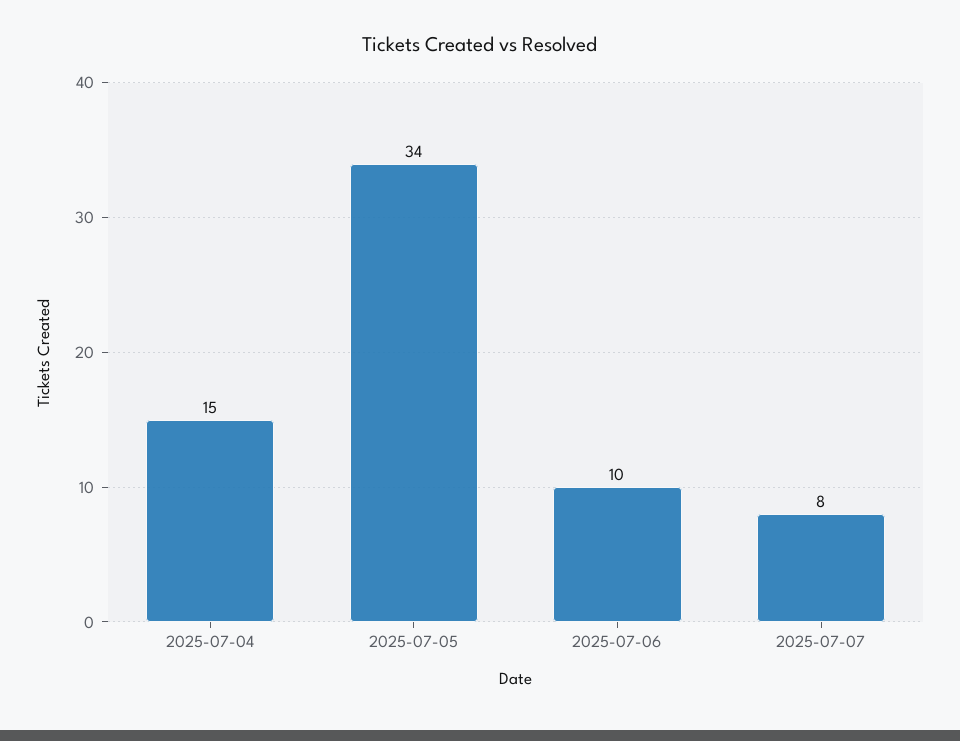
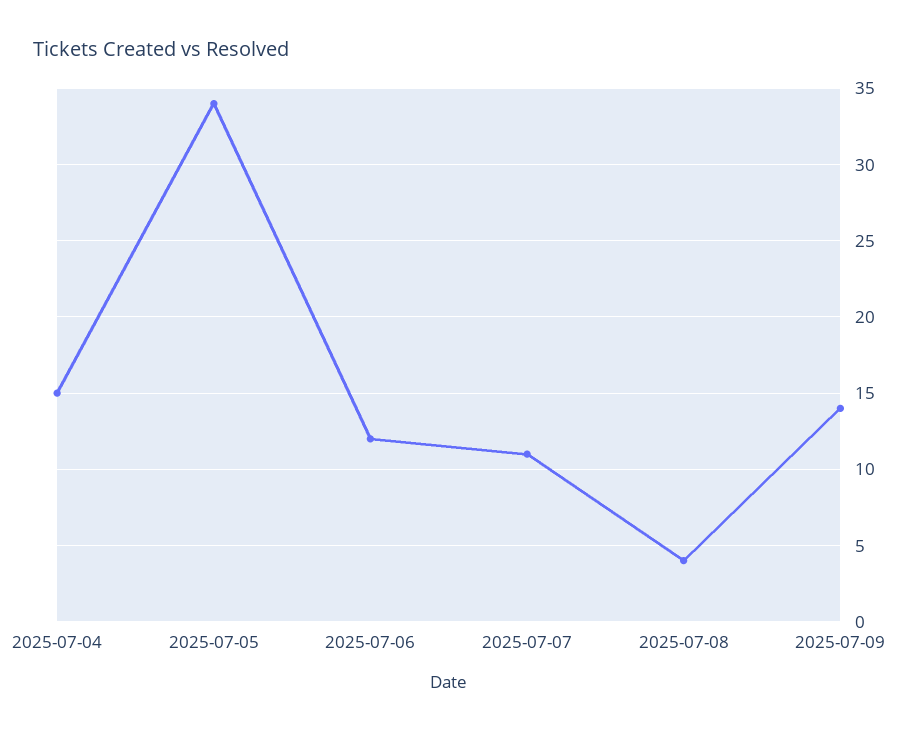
2025-07-06: 10 -> 12
2025-07-07: 8 -> 11
2025-07-08: none -> 4
2025-07-09: none -> 14

